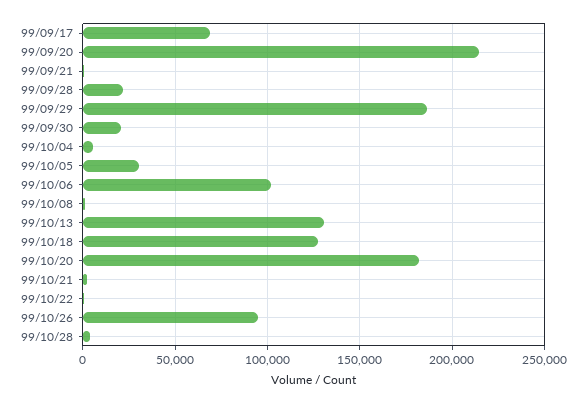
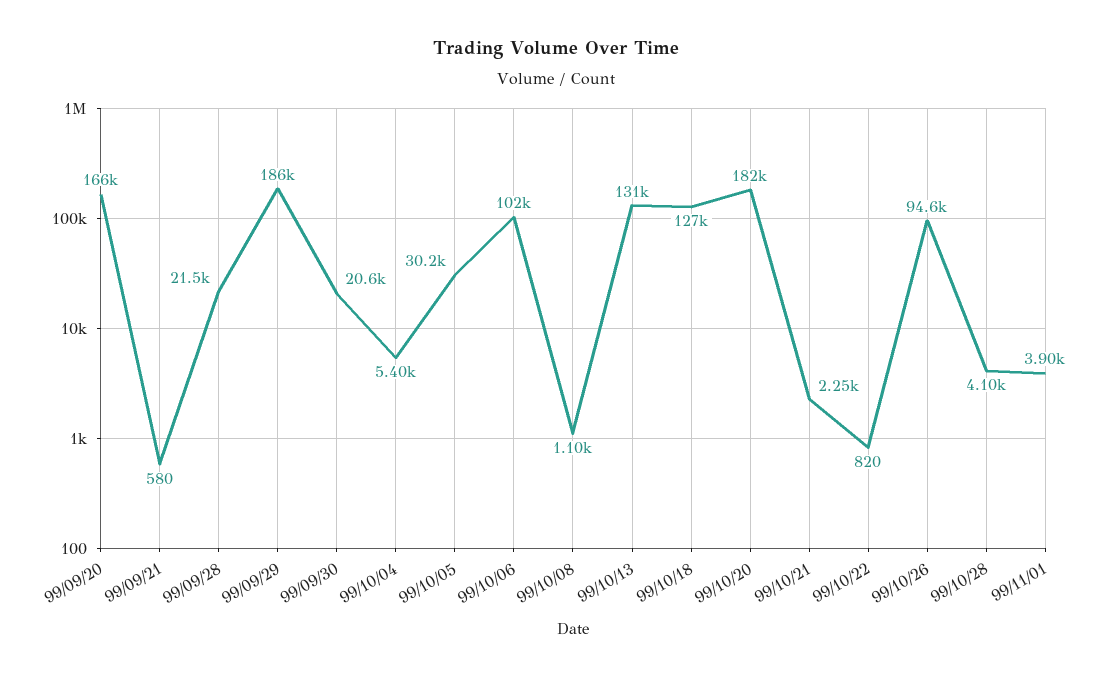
99/09/17: 70000 -> none
99/09/20: 215000 -> 166000
99/11/01: none -> 3900

